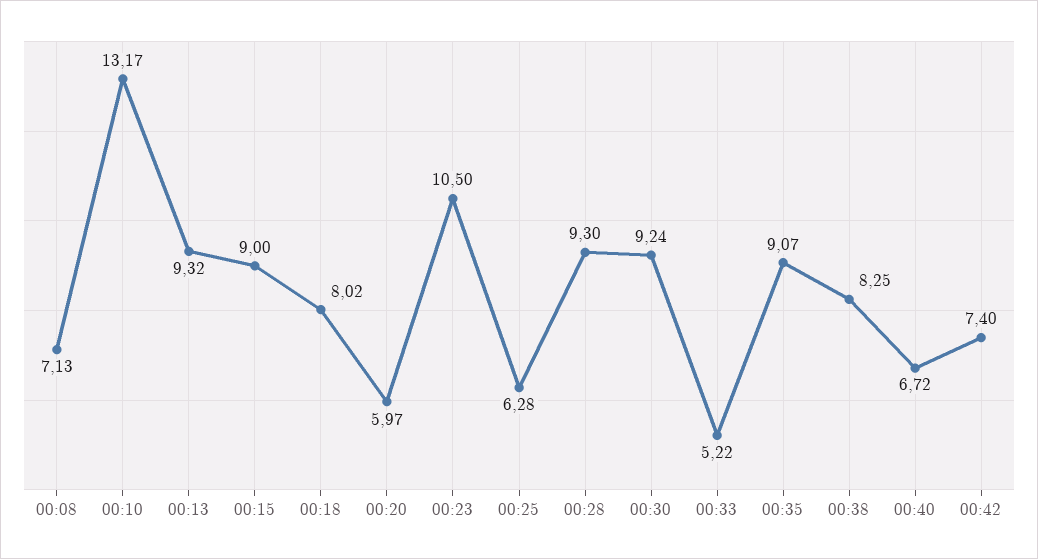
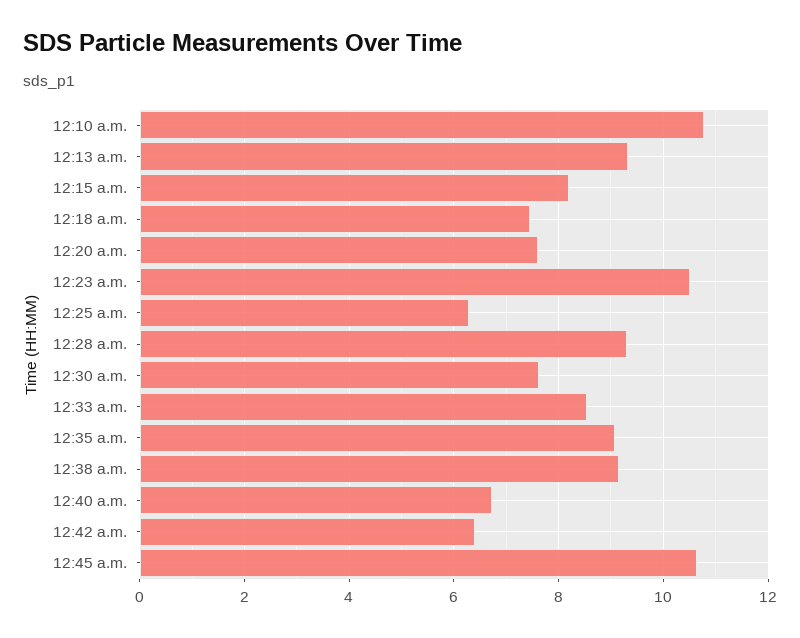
00:08: 7.13 -> none
00:10: 13.17 -> 10.8
00:15: 9 -> 8.2
00:18: 8.02 -> 7.4
00:20: 5.97 -> 7.6
00:30: 9.24 -> 7.6
00:33: 5.22 -> 8.6
00:38: 8.25 -> 9.2
00:42: 7.4 -> 6.4
12:45 a.m.: none -> 10.6

